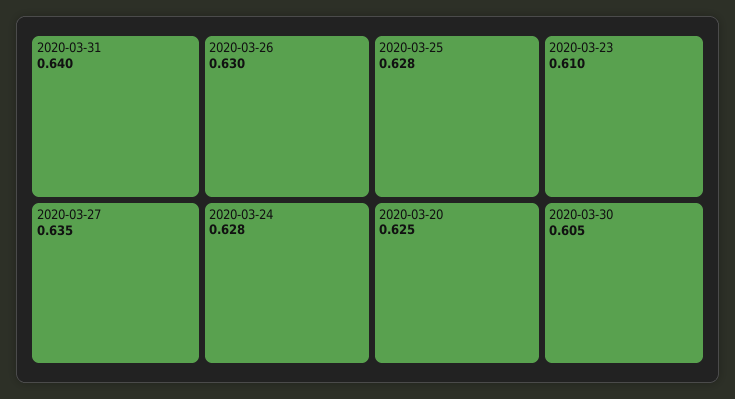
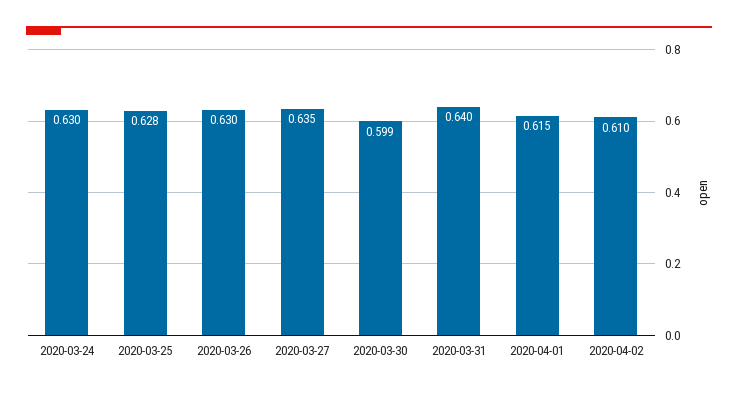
2020-03-24: 0.628 -> 0.63
2020-03-20: 0.625 -> none
2020-03-23: 0.61 -> none
2020-03-30: 0.605 -> 0.599
2020-04-01: none -> 0.615
2020-04-02: none -> 0.61

